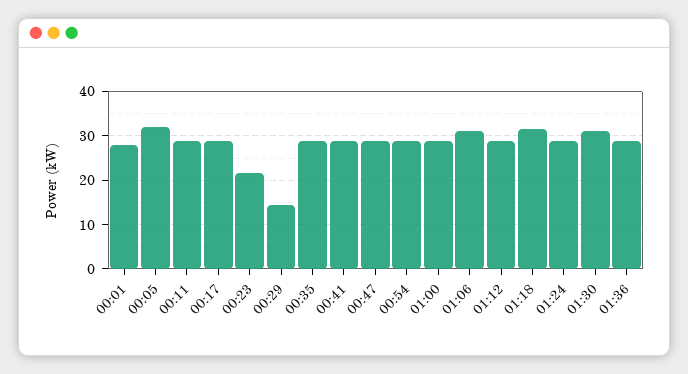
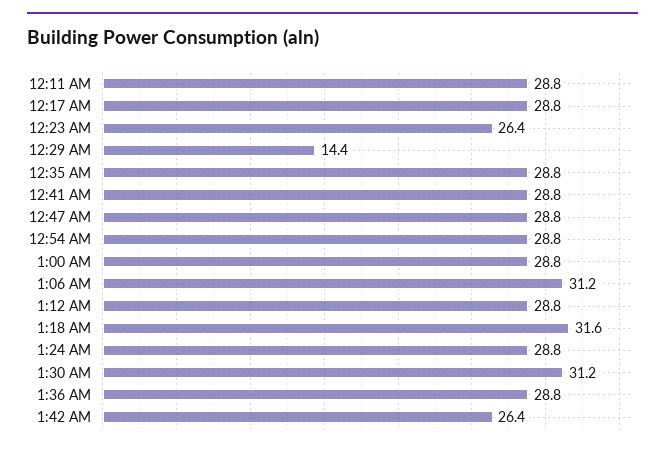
00:01: 28 -> none
00:05: 32 -> none
00:23: 22 -> 26.4
1:42 AM: none -> 26.4

